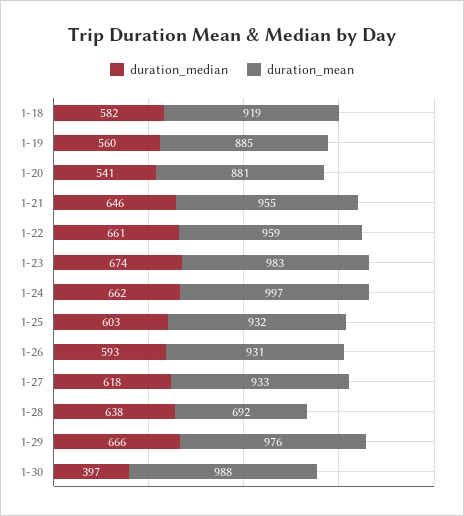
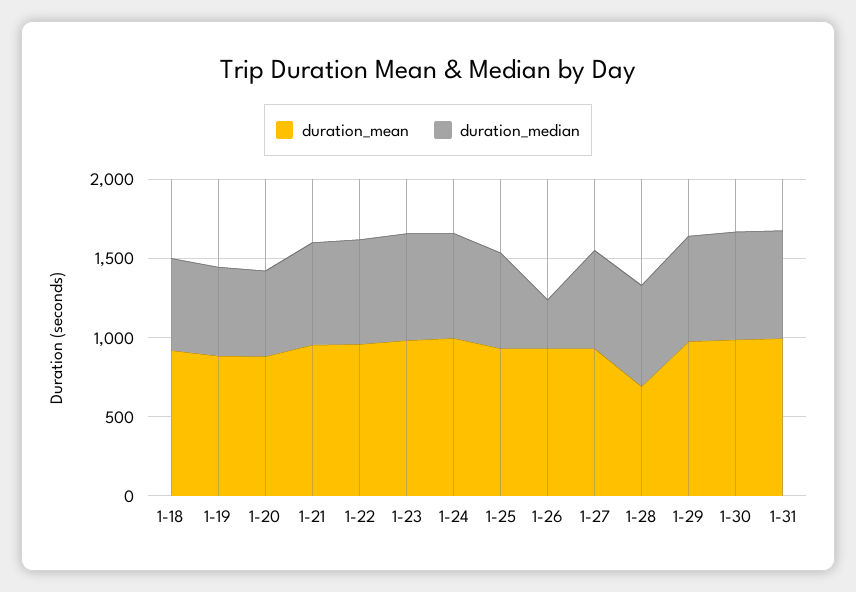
duration_median, 1-26: 593 -> 300
duration_median, 1-30: 397 -> 700
duration_mean, 1-31: none -> 1000
duration_median, 1-31: none -> 700

